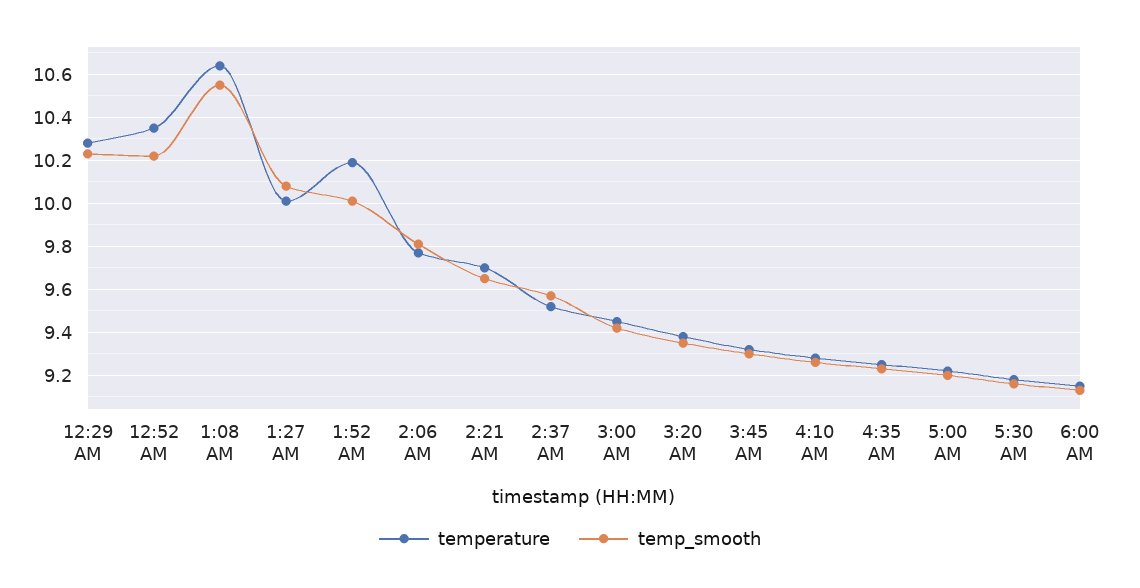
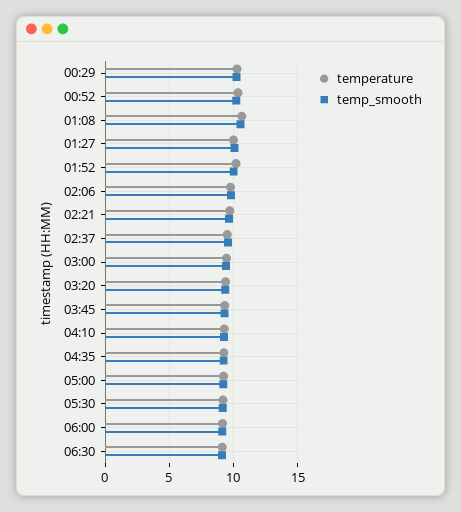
temperature, 06:30: none -> 9
temp_smooth, 06:30: none -> 9

